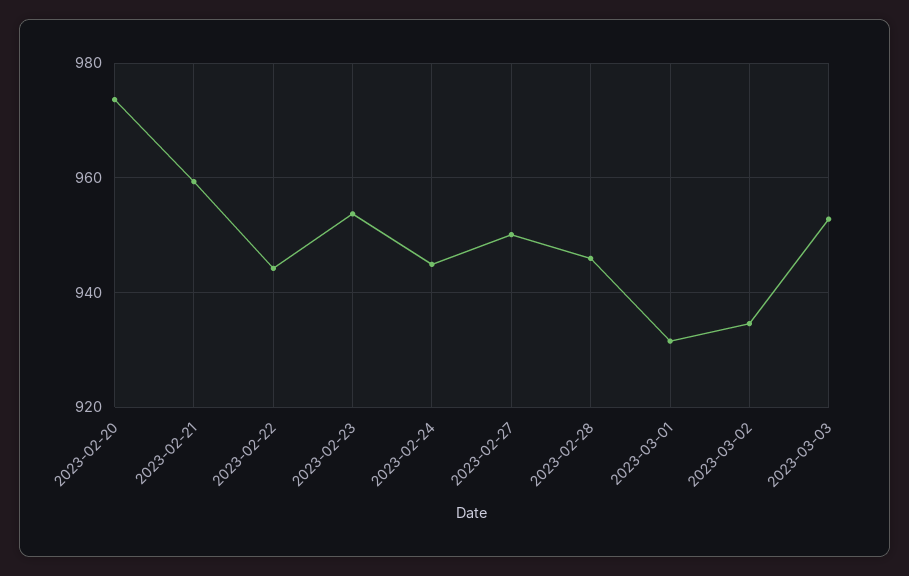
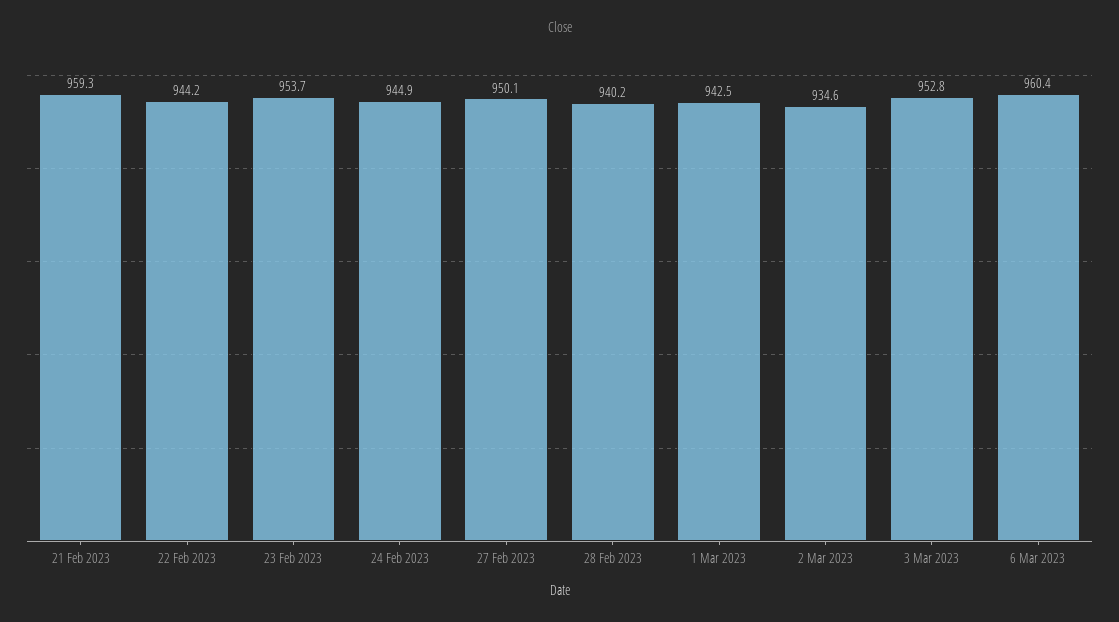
2023-02-20: 974 -> none
2023-02-28: 946 -> 940.2
2023-03-01: 932 -> 942.5
6 Mar 2023: none -> 960.4

